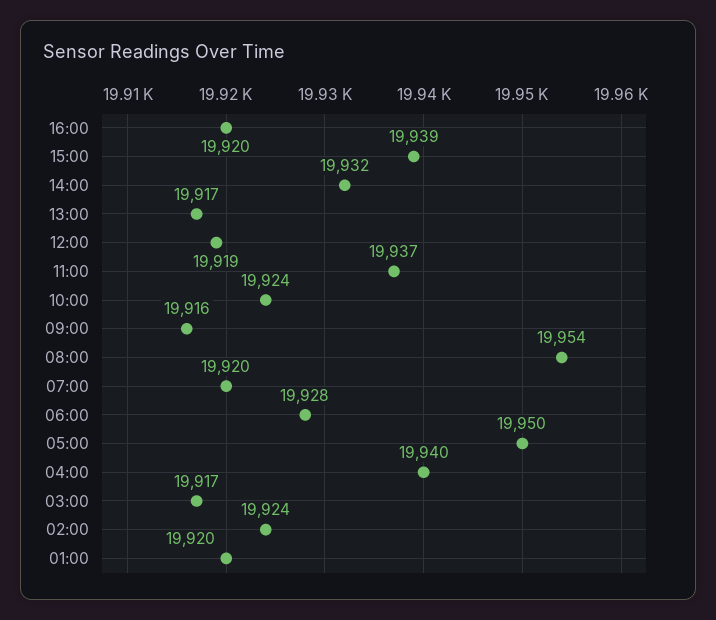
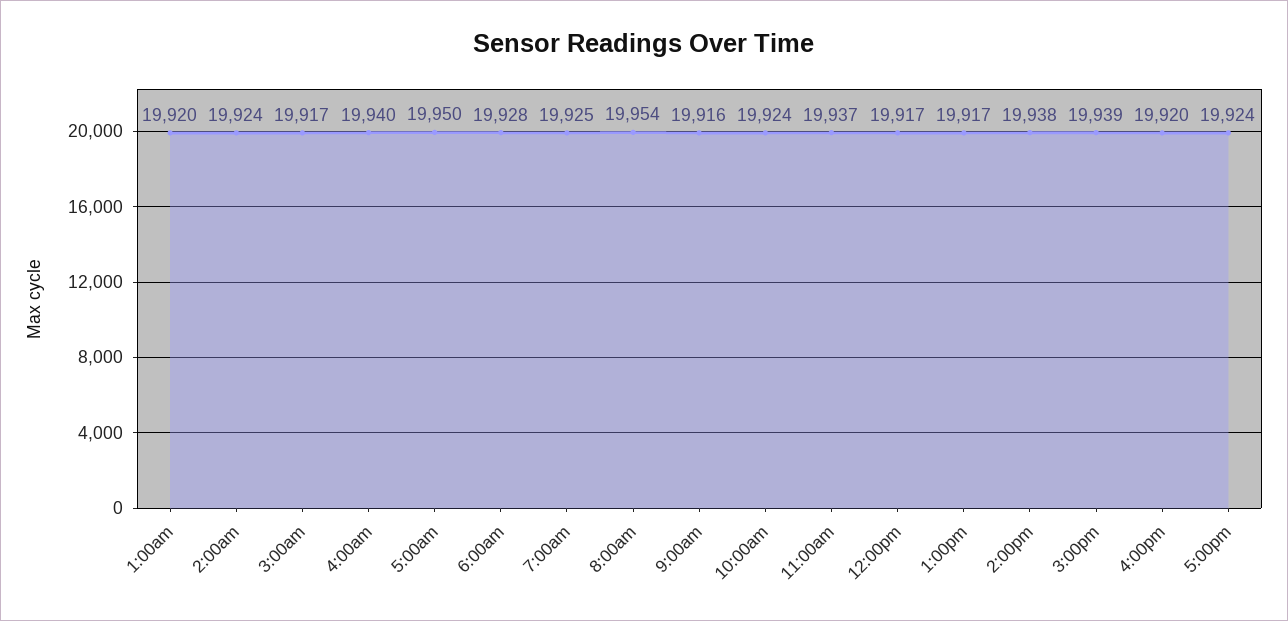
14:00: 19932 -> 19938
12:00: 19919 -> 19917
07:00: 19920 -> 19925
5:00pm: none -> 19924

